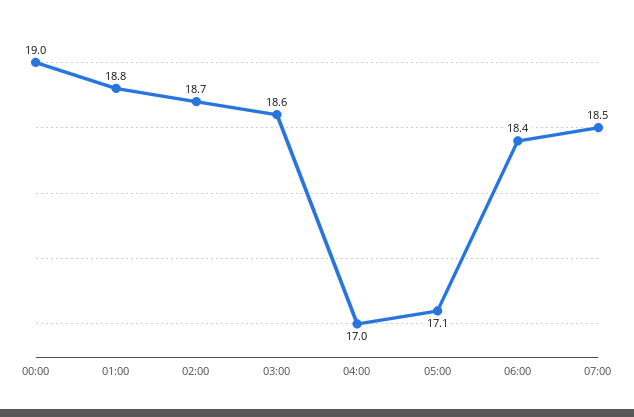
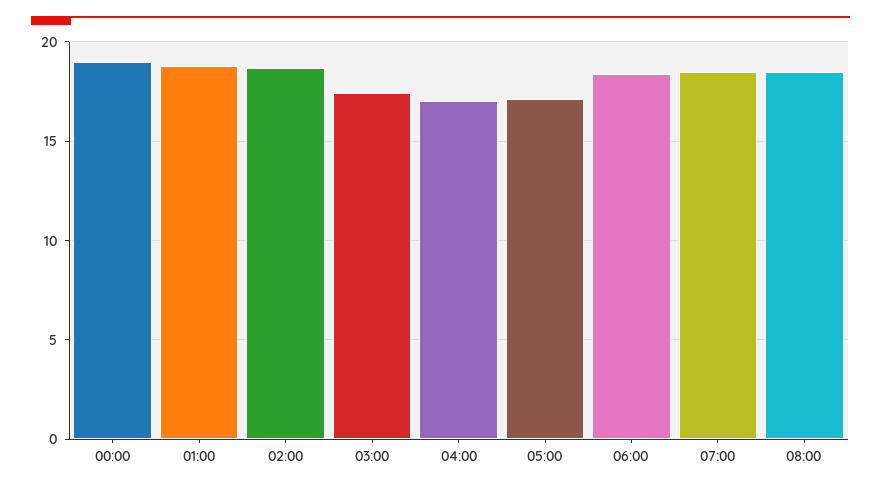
03:00: 18.6 -> 17.5
08:00: none -> 18.5

